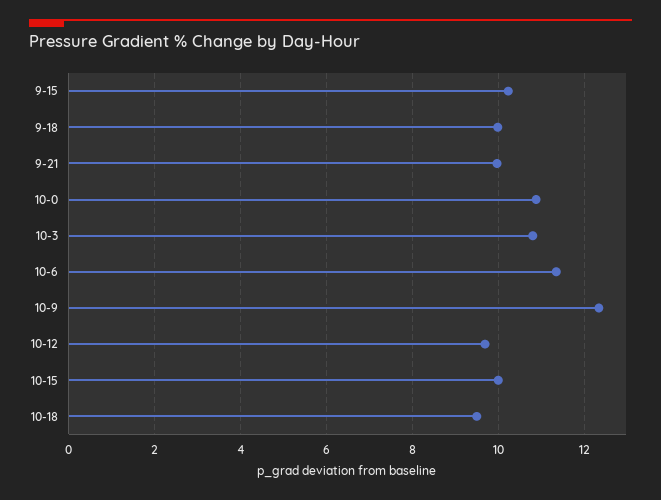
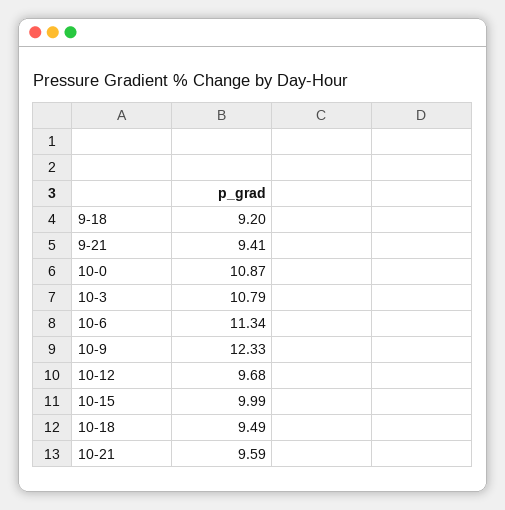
9-15: 10.2 -> none
9-18: 10 -> 9.2
9-21: 10 -> 9.41
10-21: none -> 9.59

